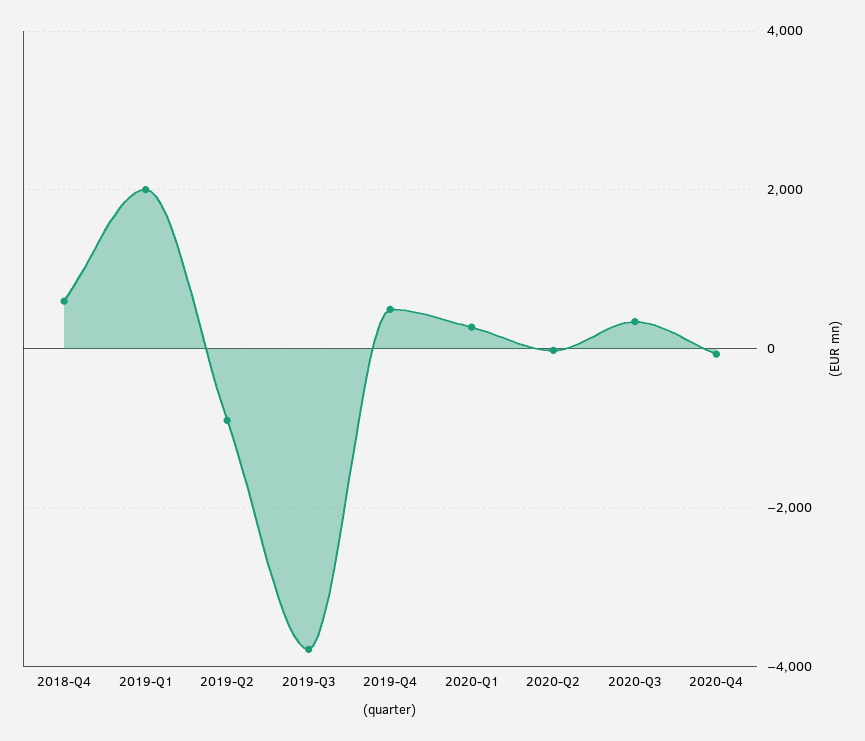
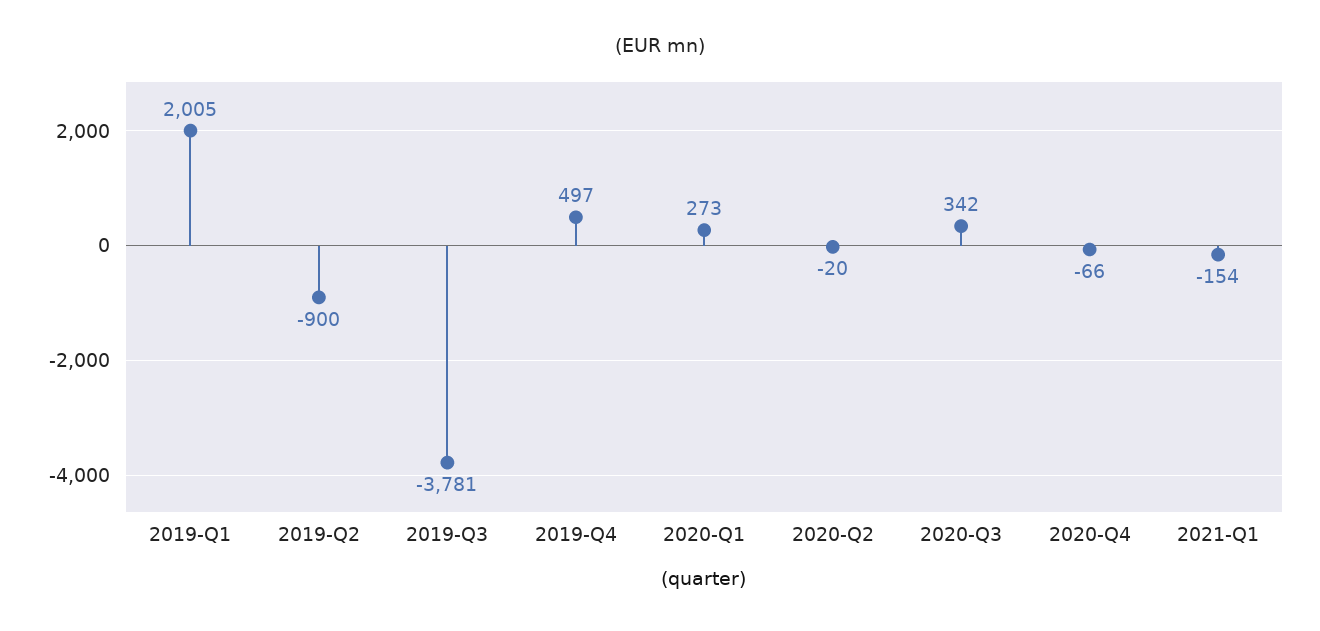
2018-Q4: 600 -> none
2021-Q1: none -> -154

